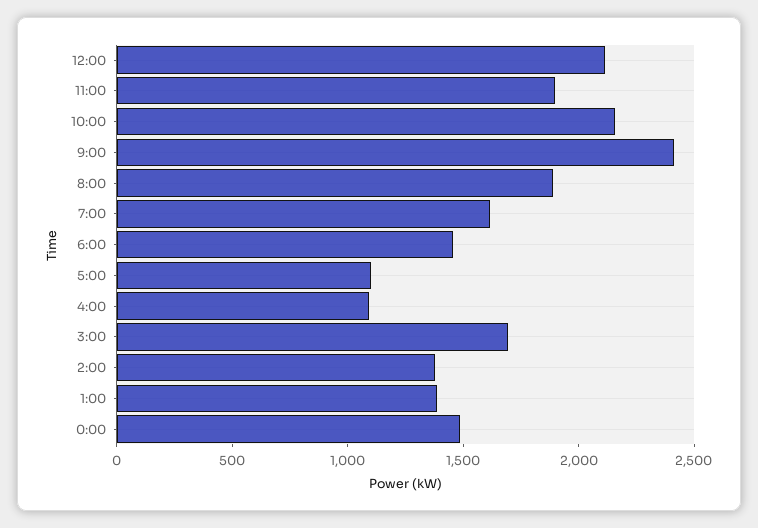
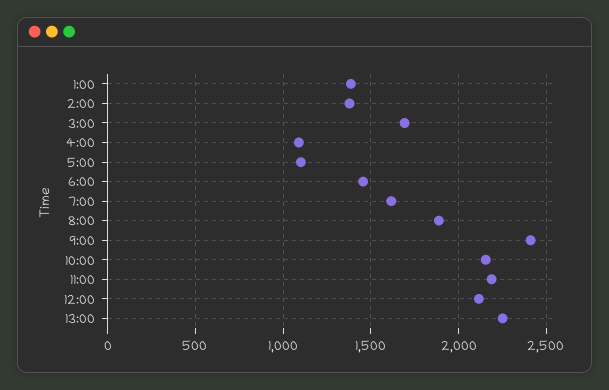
11:00: 1900 -> 2200
0:00: 1500 -> none
13:00: none -> 2250

